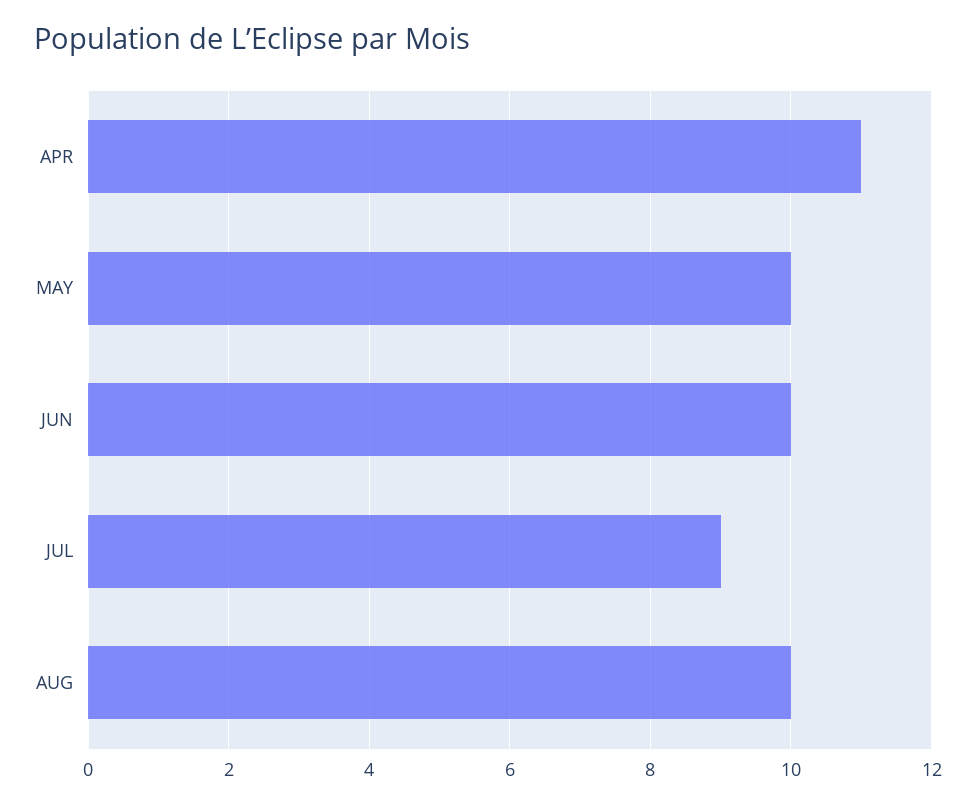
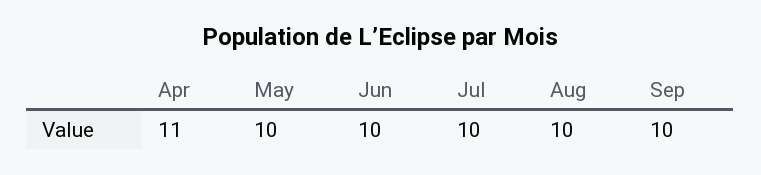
JUL: 9 -> 10
Sep: none -> 10

